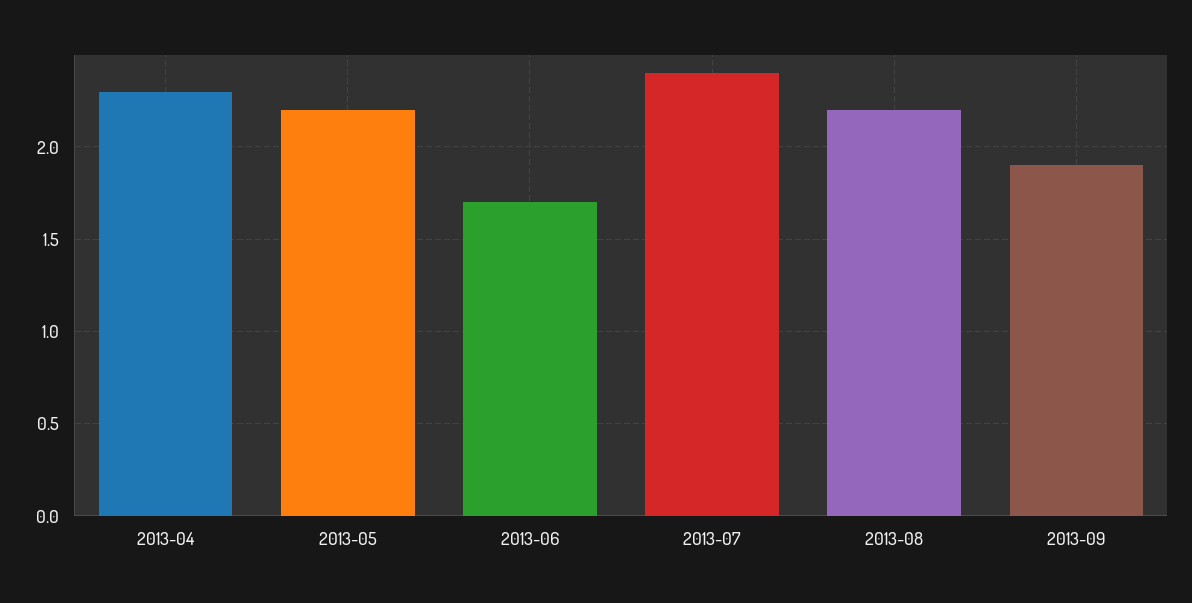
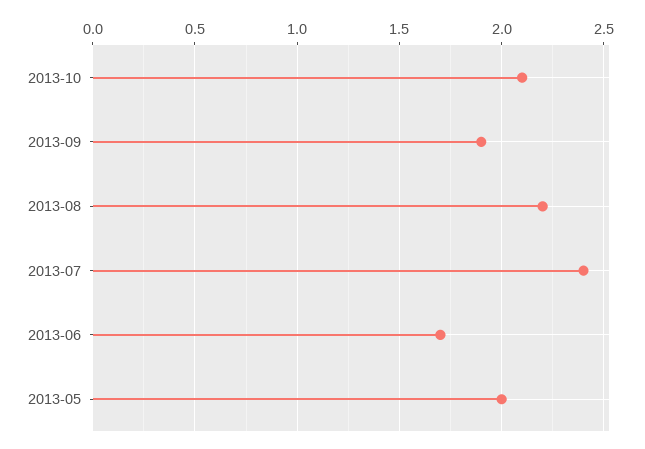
2013-04: 2.3 -> none
2013-05: 2.2 -> 2
2013-10: none -> 2.1

